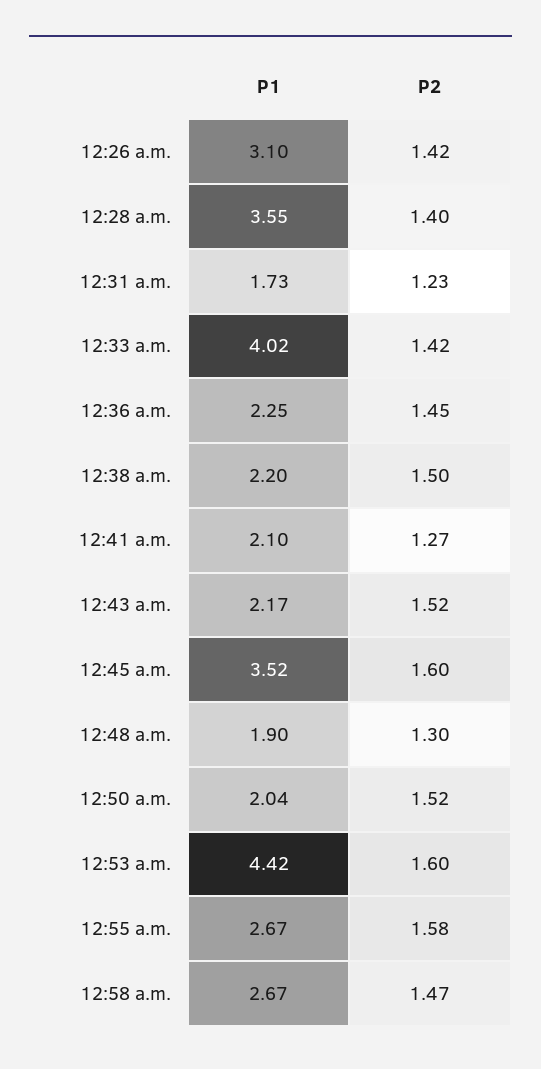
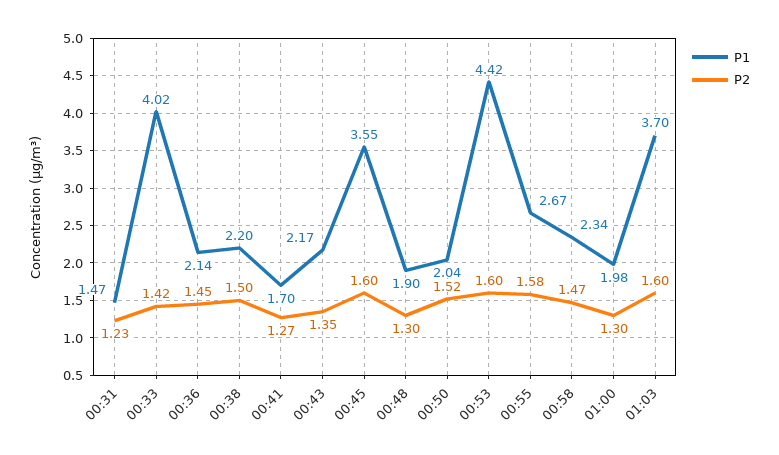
P1, 12:26 a.m.: 3.1 -> none
P2, 12:26 a.m.: 1.42 -> none
P1, 12:28 a.m.: 3.55 -> none
P2, 12:28 a.m.: 1.4 -> none
P1, 12:31 a.m.: 1.73 -> 1.47
P1, 12:36 a.m.: 2.25 -> 2.14
P1, 12:41 a.m.: 2.1 -> 1.7
P2, 12:43 a.m.: 1.52 -> 1.35
P1, 12:45 a.m.: 3.52 -> 3.55
P1, 12:58 a.m.: 2.67 -> 2.34
P1, 01:00: none -> 1.98
P2, 01:00: none -> 1.3
P1, 01:03: none -> 3.7
P2, 01:03: none -> 1.6

